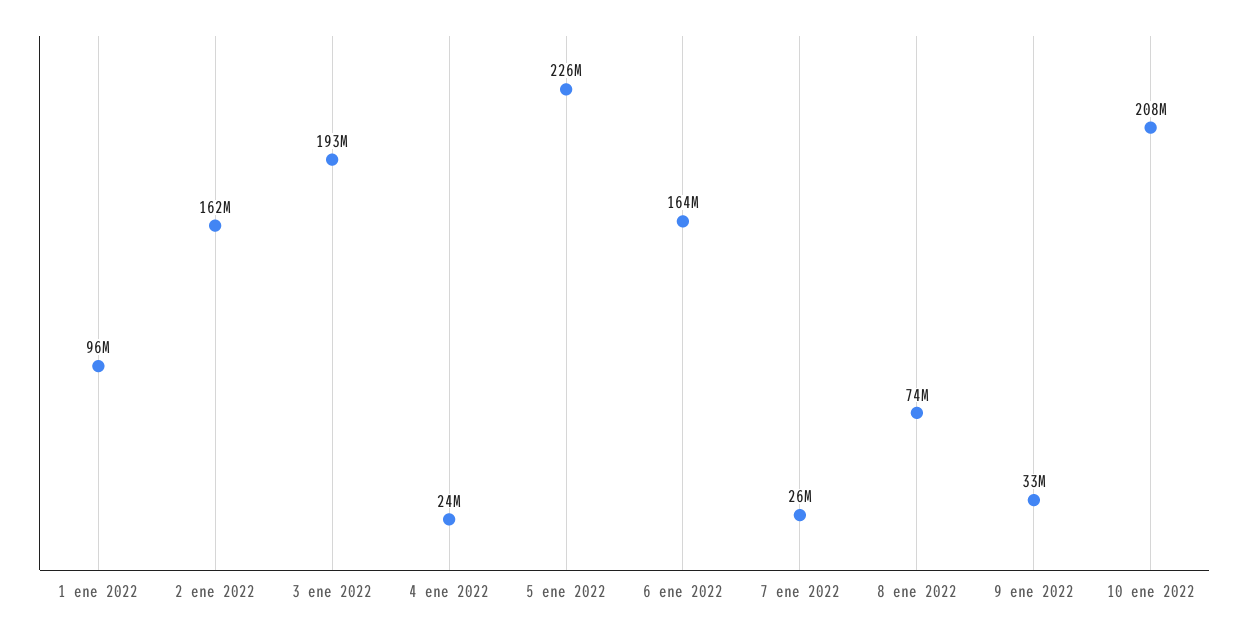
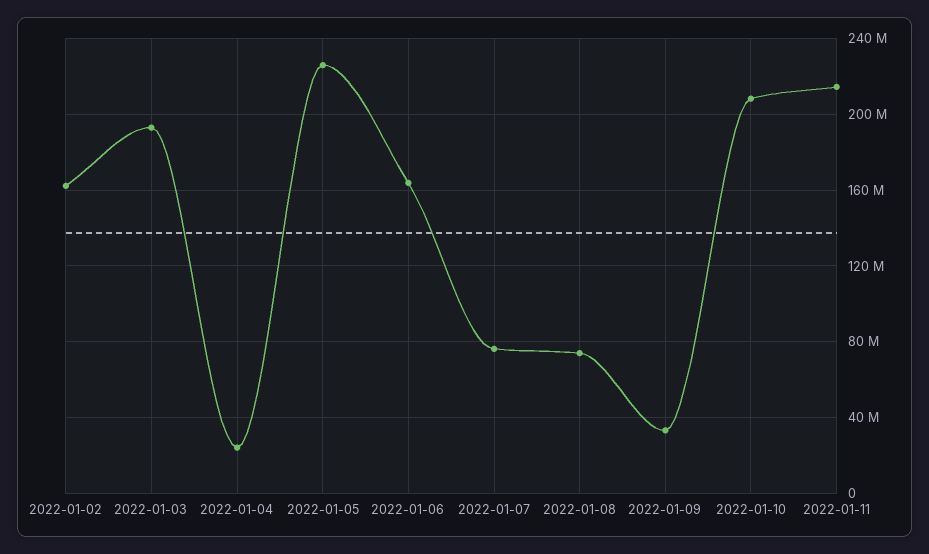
1 ene 2022: 96000000 -> none
7 ene 2022: 26000000 -> 75000000
2022-01-11: none -> 215000000

